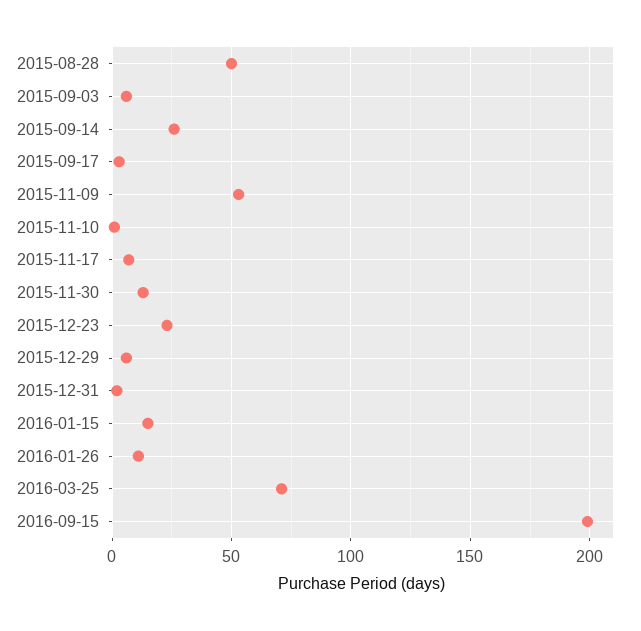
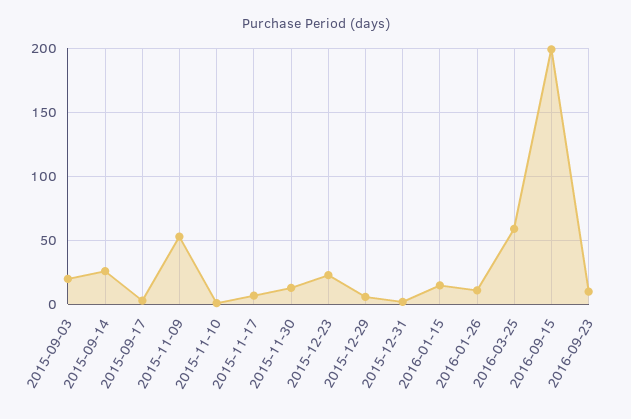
2015-08-28: 50 -> none
2015-09-03: 5 -> 20
2016-03-25: 70 -> 60
2016-09-23: none -> 10

